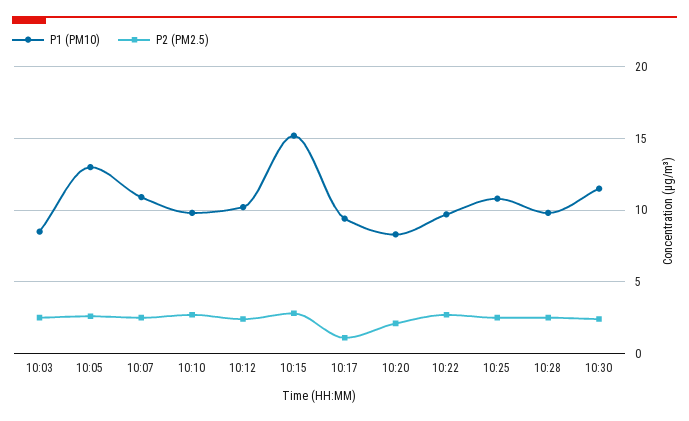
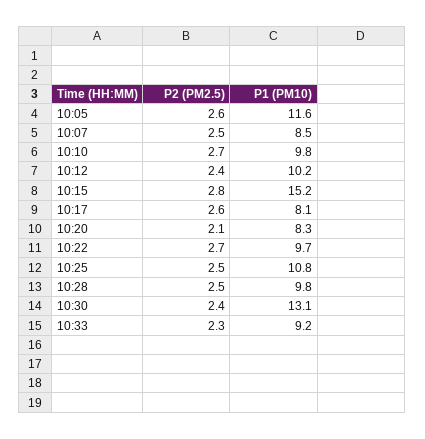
P1 (PM10), 10:03: 8.5 -> none
P2 (PM2.5), 10:03: 2.5 -> none
P1 (PM10), 10:05: 13 -> 11.6
P1 (PM10), 10:07: 11 -> 8.5
P1 (PM10), 10:17: 9.5 -> 8.1
P2 (PM2.5), 10:17: 1 -> 2.6
P1 (PM10), 10:30: 11.5 -> 13.1
P2 (PM2.5), 10:33: none -> 2.3
P1 (PM10), 10:33: none -> 9.2

